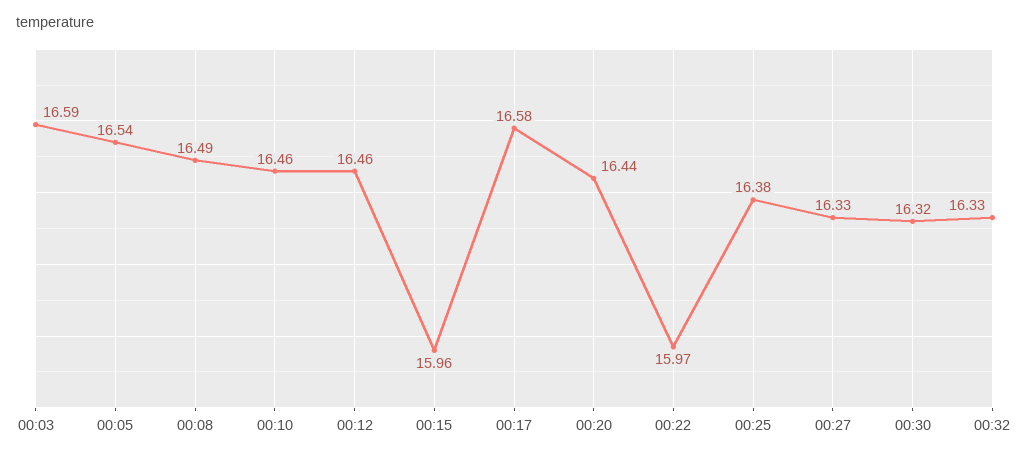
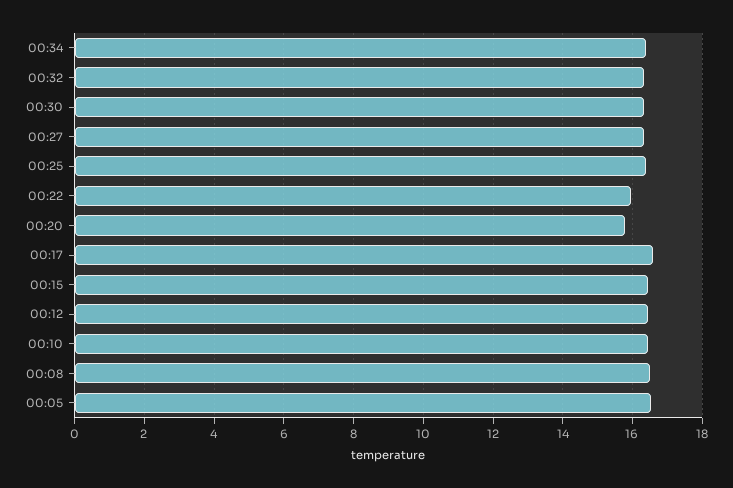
00:03: 16.59 -> none
00:15: 15.96 -> 16.4
00:20: 16.44 -> 15.8
00:34: none -> 16.4

